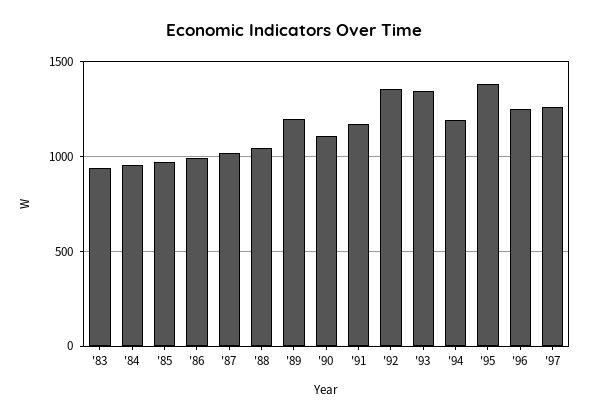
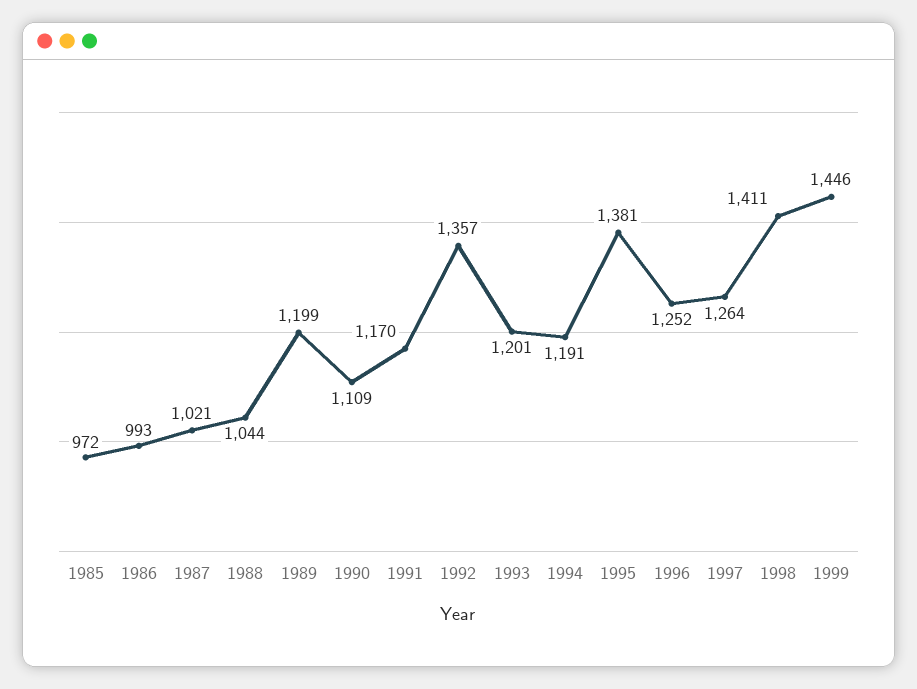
'83: 950 -> none
'84: 950 -> none
'93: 1350 -> 1201
1998: none -> 1411
1999: none -> 1446

